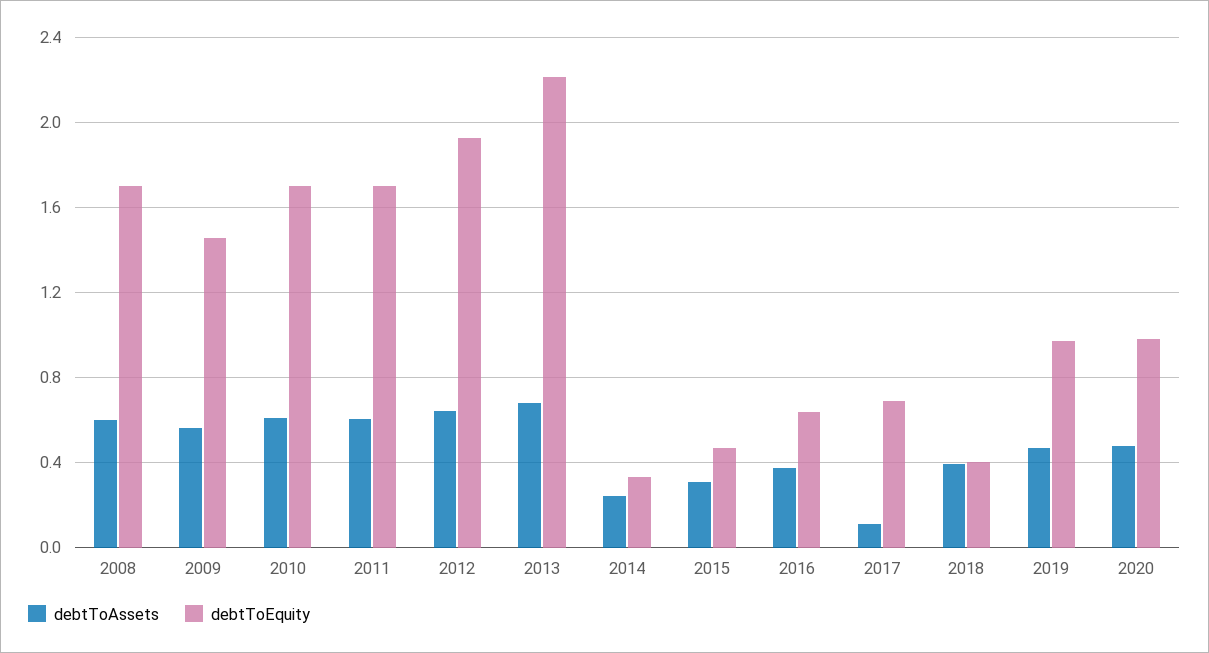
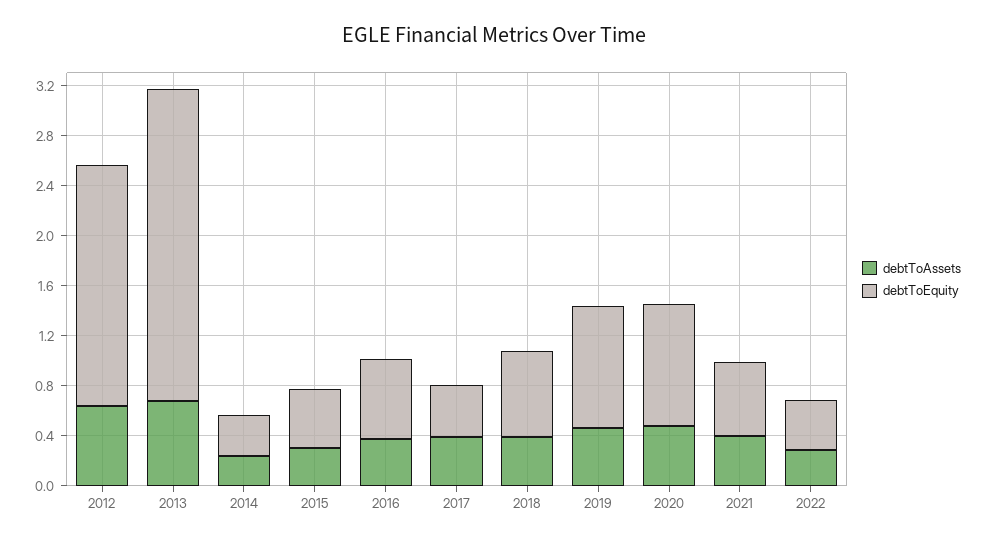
debtToAssets, 2008: 0.6 -> none
debtToEquity, 2008: 1.7 -> none
debtToAssets, 2009: 0.55 -> none
debtToEquity, 2009: 1.45 -> none
debtToAssets, 2010: 0.6 -> none
debtToEquity, 2010: 1.7 -> none
debtToAssets, 2011: 0.6 -> none
debtToEquity, 2011: 1.7 -> none
debtToEquity, 2013: 2.2 -> 2.5
debtToAssets, 2017: 0.1 -> 0.4
debtToEquity, 2017: 0.7 -> 0.4
debtToEquity, 2018: 0.4 -> 0.7
debtToAssets, 2021: none -> 0.4
debtToEquity, 2021: none -> 0.6
debtToAssets, 2022: none -> 0.3
debtToEquity, 2022: none -> 0.4

